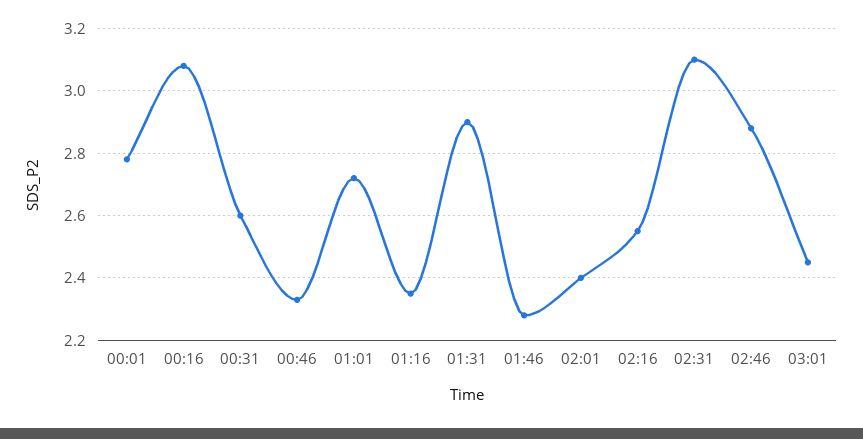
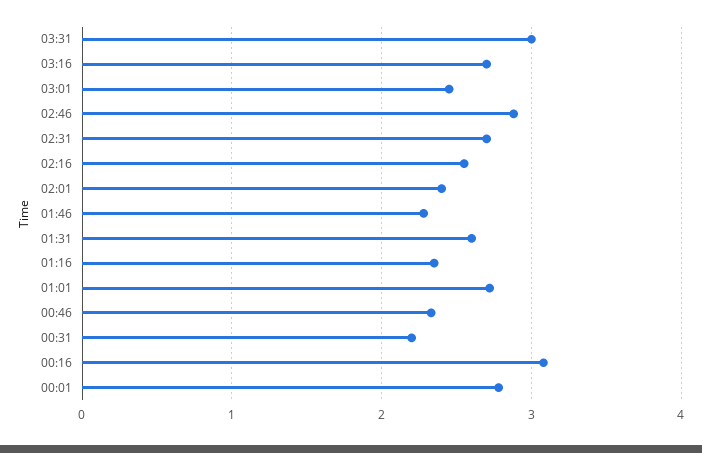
00:31: 2.6 -> 2.2
01:31: 2.9 -> 2.6
02:31: 3.1 -> 2.7
03:31: none -> 3
03:16: none -> 2.7

